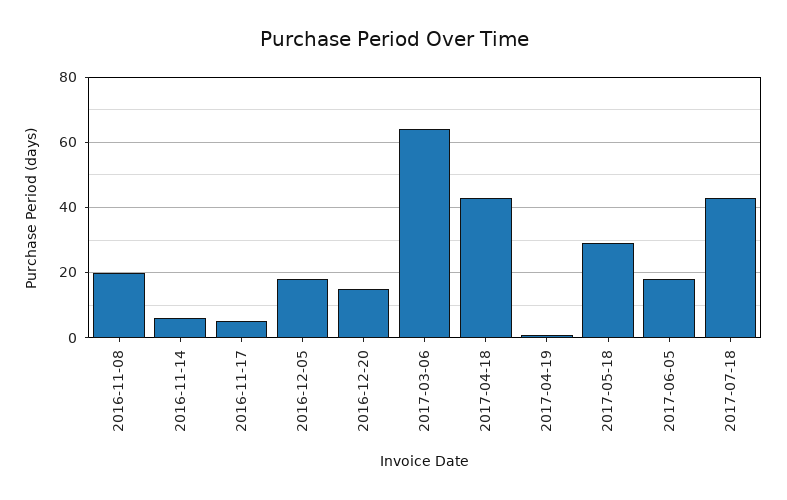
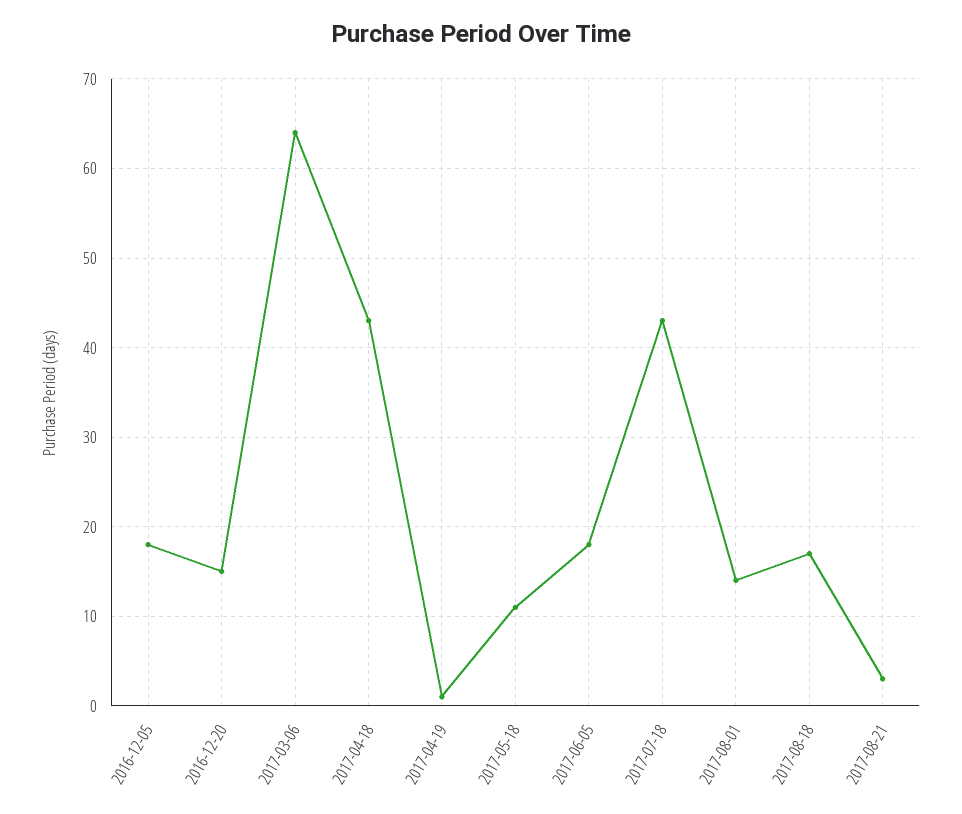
2016-11-08: 20 -> none
2016-11-14: 5 -> none
2016-11-17: 5 -> none
2017-05-18: 30 -> 11
2017-08-01: none -> 14
2017-08-18: none -> 17
2017-08-21: none -> 3

